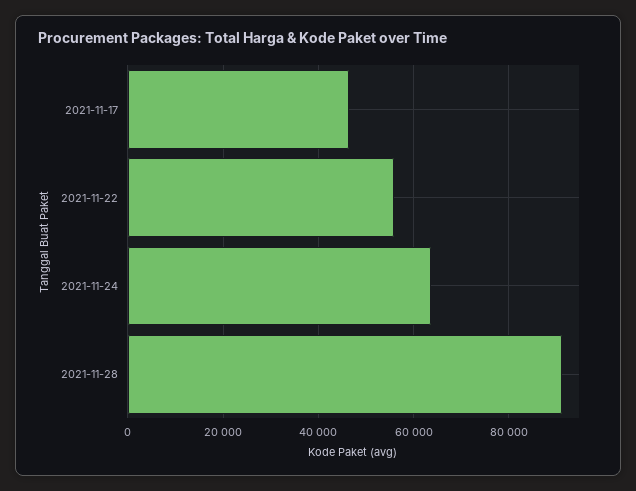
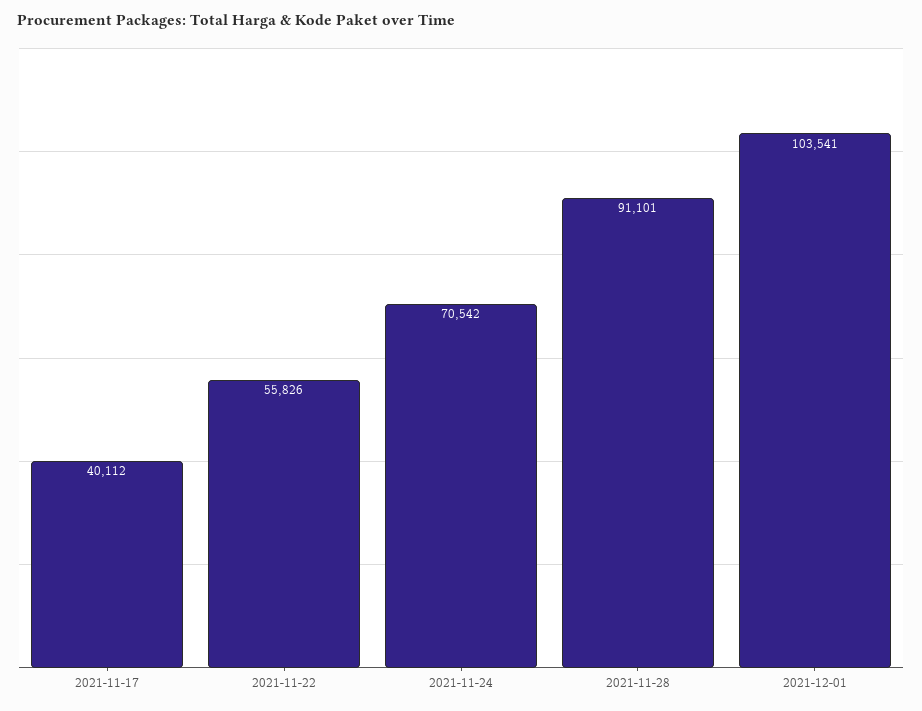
2021-11-17: 46000 -> 40112
2021-11-24: 64000 -> 70542
2021-12-01: none -> 103541

